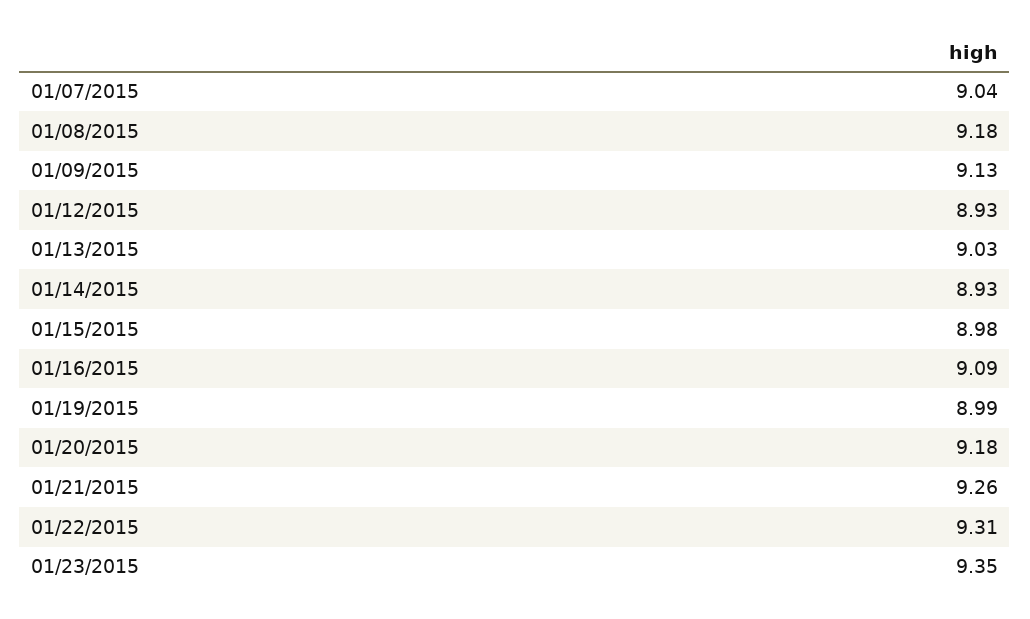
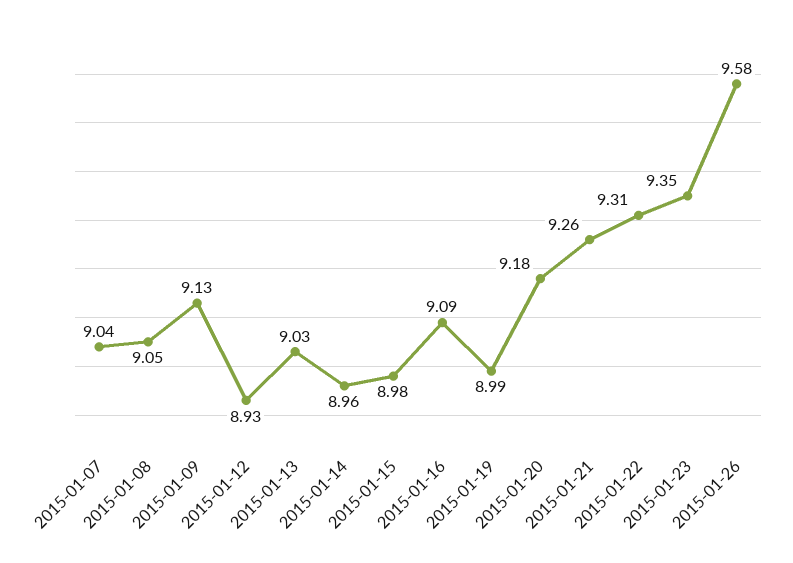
01/08/2015: 9.18 -> 9.05
01/14/2015: 8.93 -> 8.96
2015-01-26: none -> 9.58

